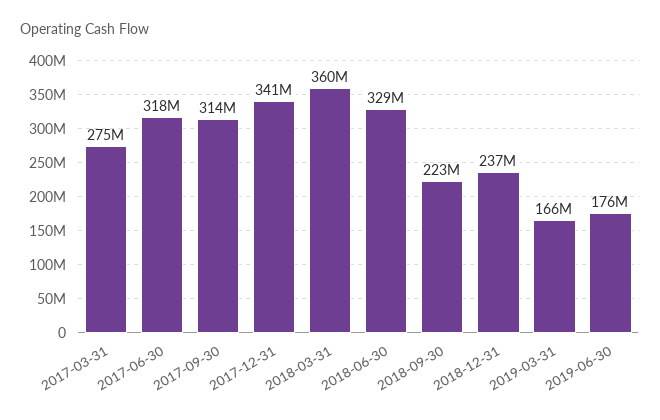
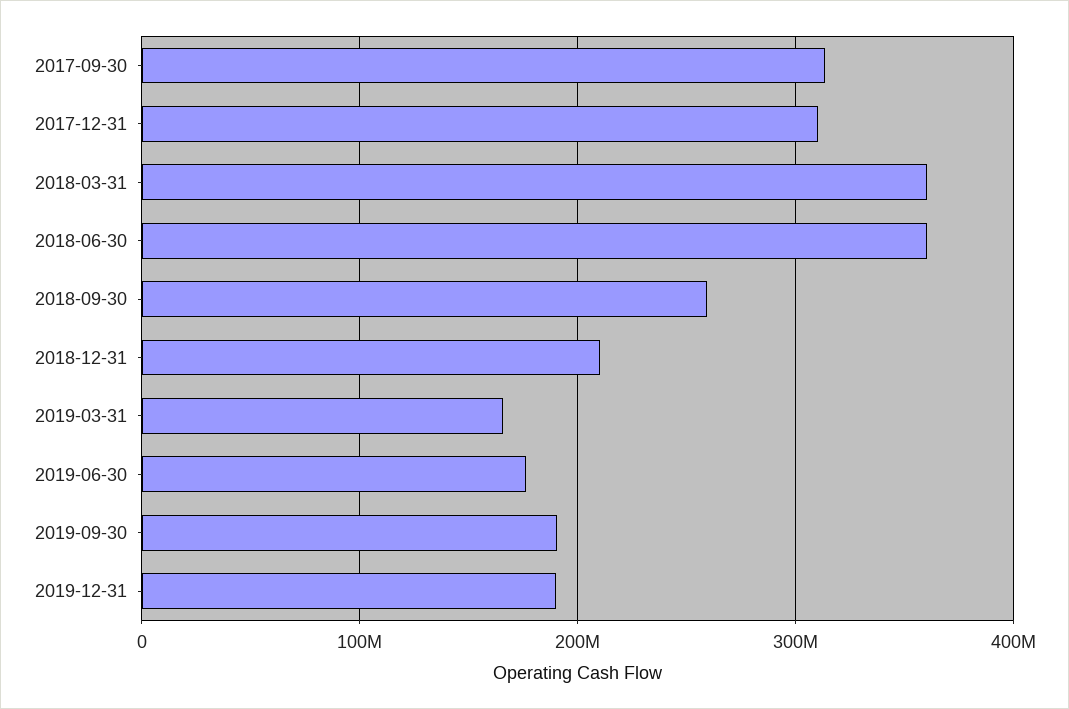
2017-03-31: 275000000 -> none
2017-06-30: 318000000 -> none
2017-12-31: 341000000 -> 310000000
2018-06-30: 329000000 -> 360000000
2018-09-30: 223000000 -> 260000000
2018-12-31: 237000000 -> 210000000
2019-09-30: none -> 190000000
2019-12-31: none -> 190000000

